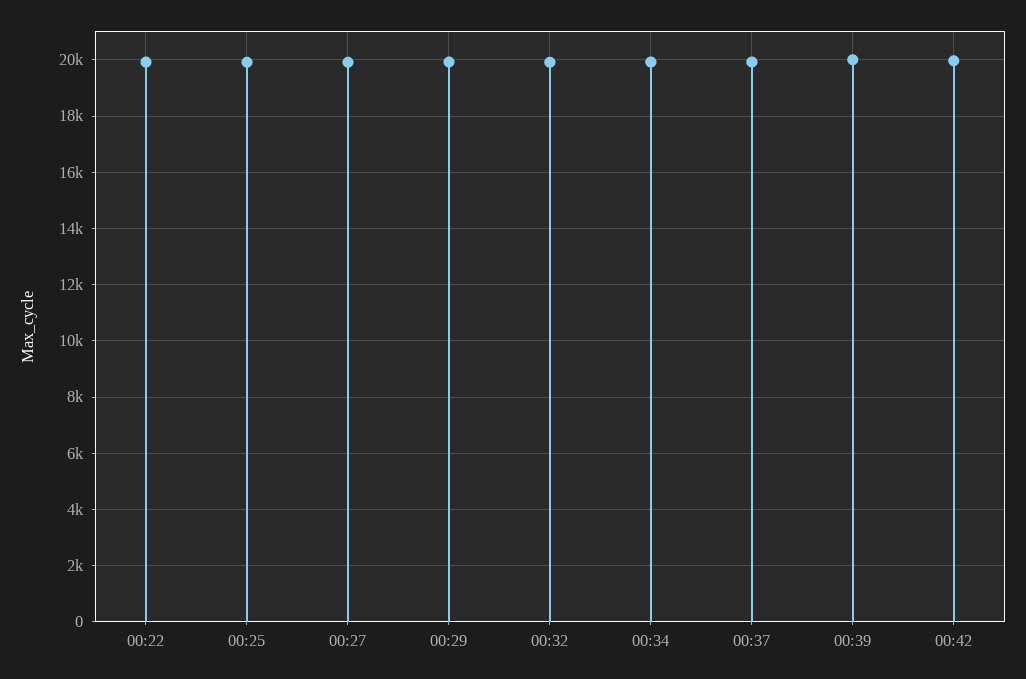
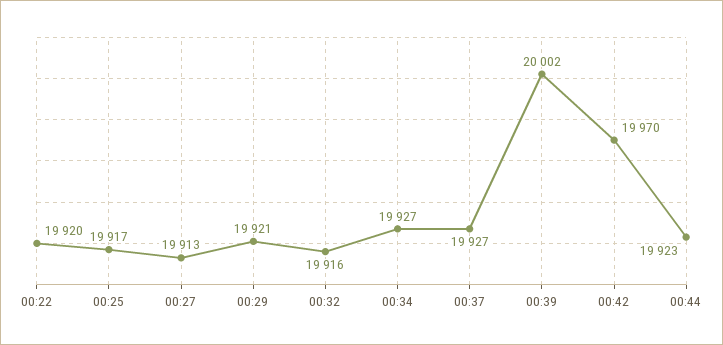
00:44: none -> 19923

